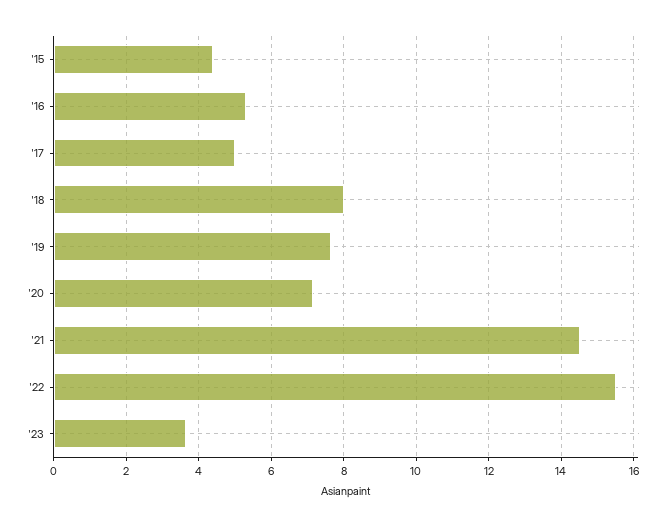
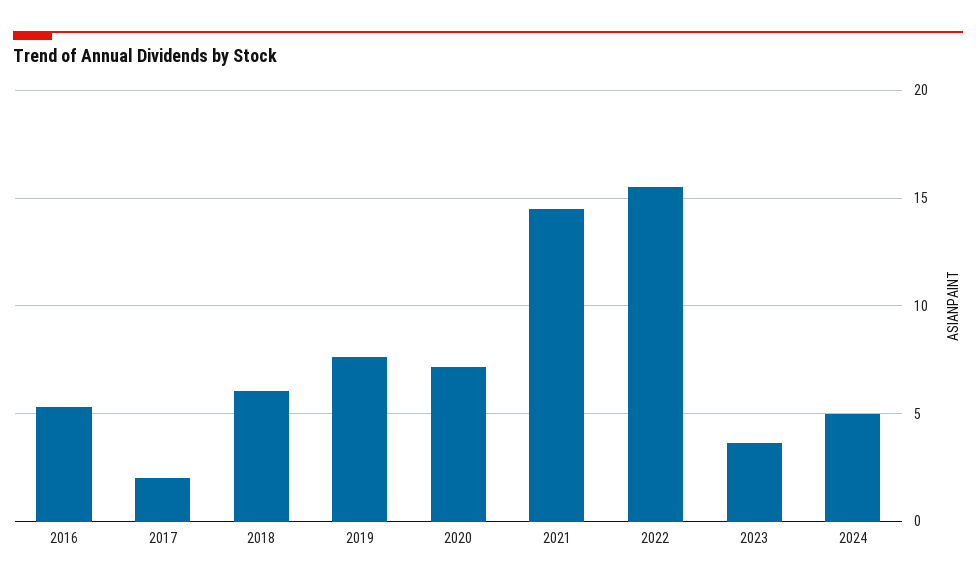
'15: 4.4 -> none
'17: 5 -> 2
'18: 8 -> 6
2024: none -> 5

